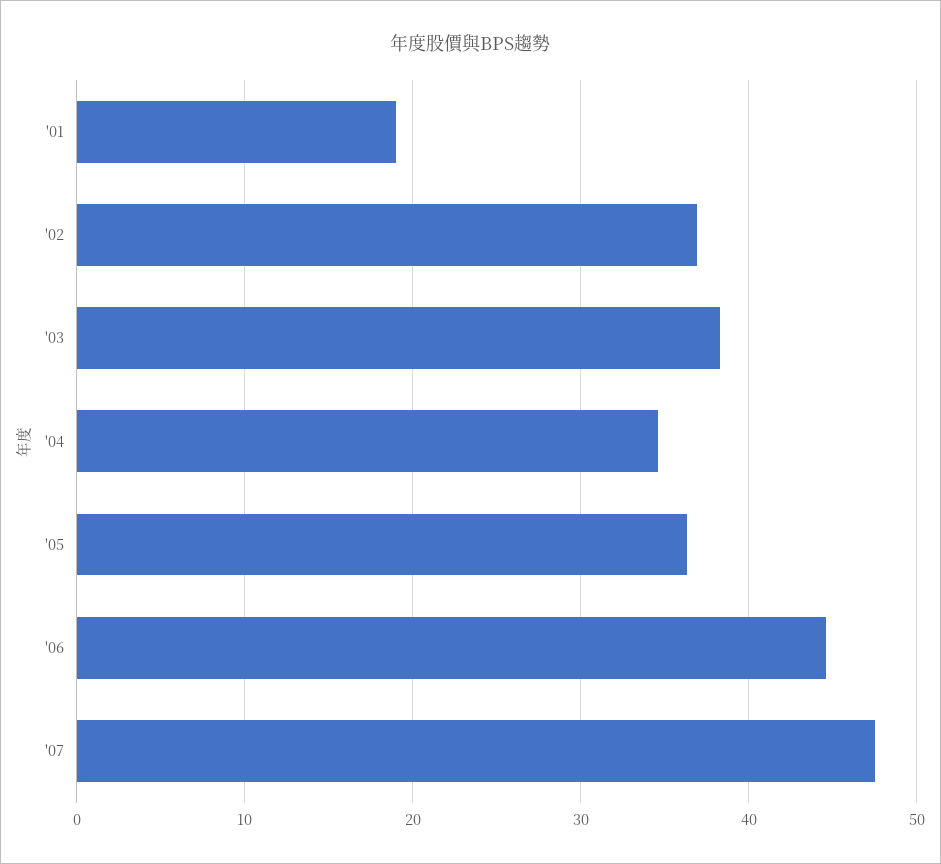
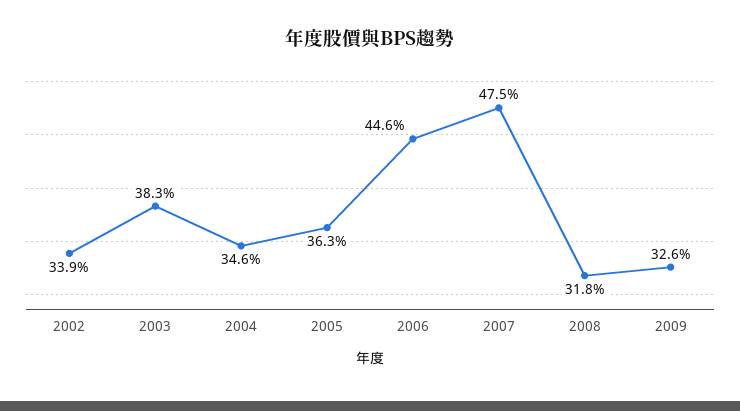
'01: 19 -> none
'02: 37 -> 33.9
2008: none -> 31.8
2009: none -> 32.6

